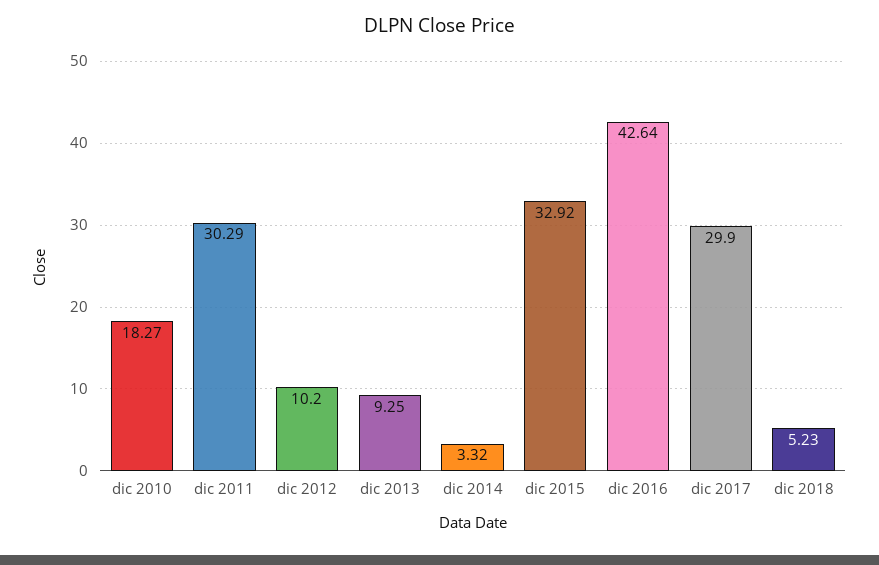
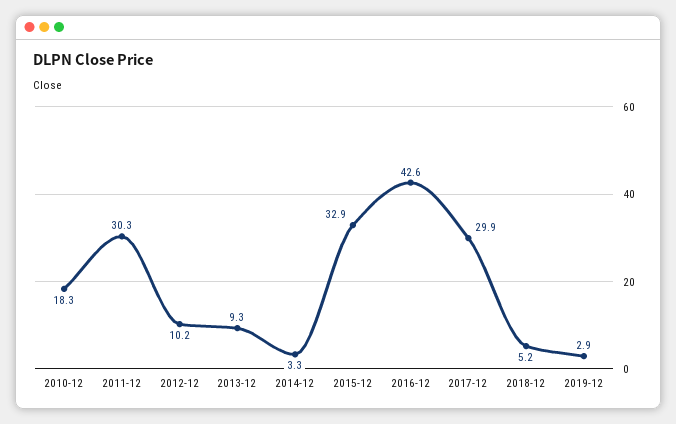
2019-12: none -> 2.9

